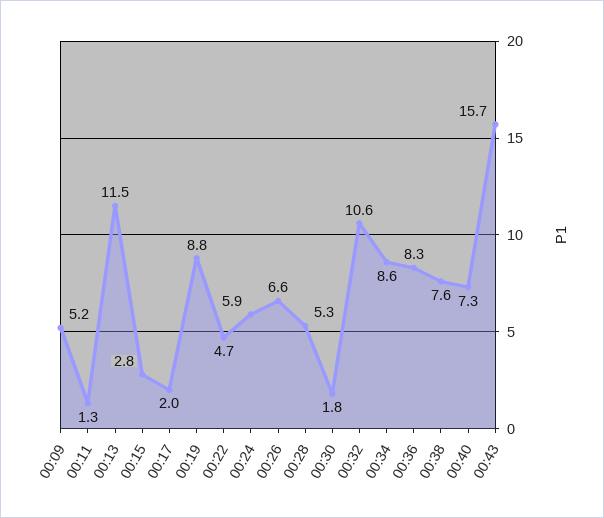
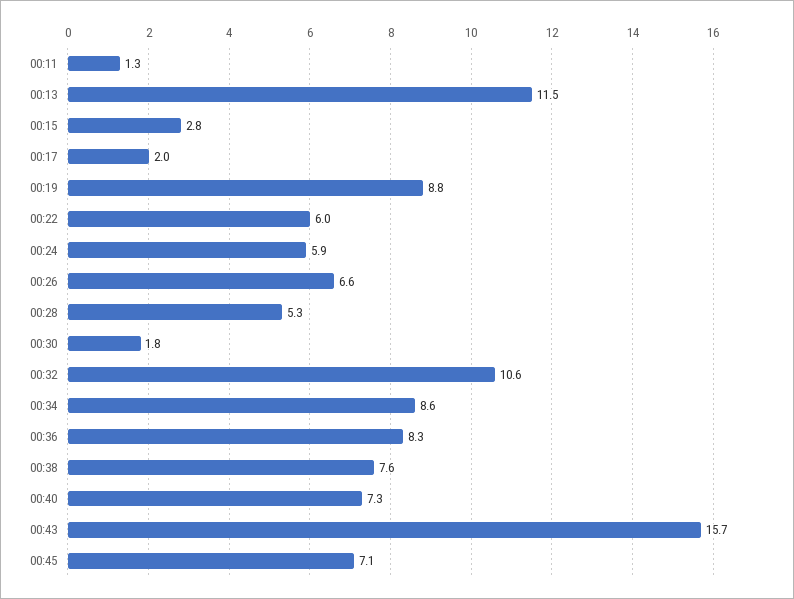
00:09: 5.2 -> none
00:22: 4.7 -> 6
00:45: none -> 7.1

